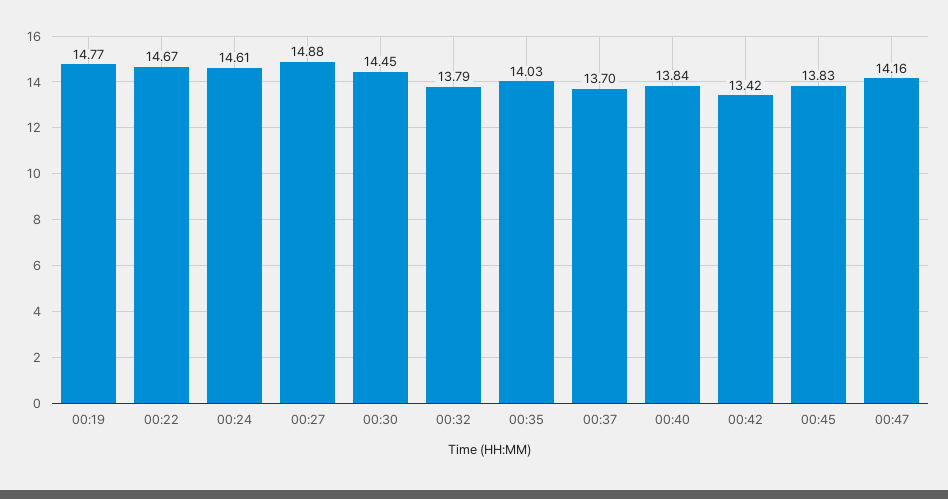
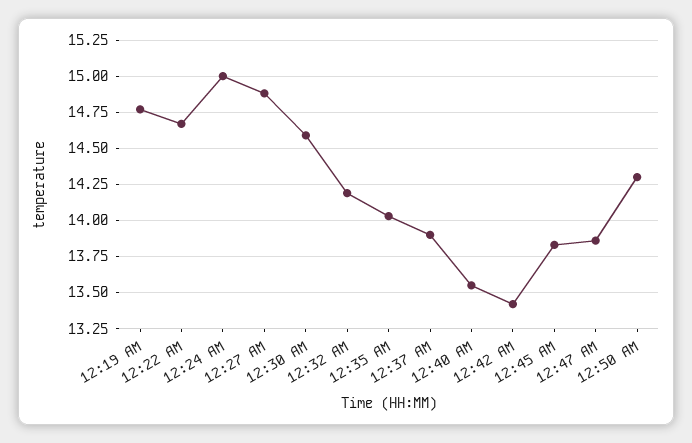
00:24: 14.61 -> 15
00:30: 14.45 -> 14.6
00:32: 13.79 -> 14.2
00:37: 13.7 -> 13.9
00:40: 13.84 -> 13.55
00:47: 14.16 -> 13.85
12:50 AM: none -> 14.3

